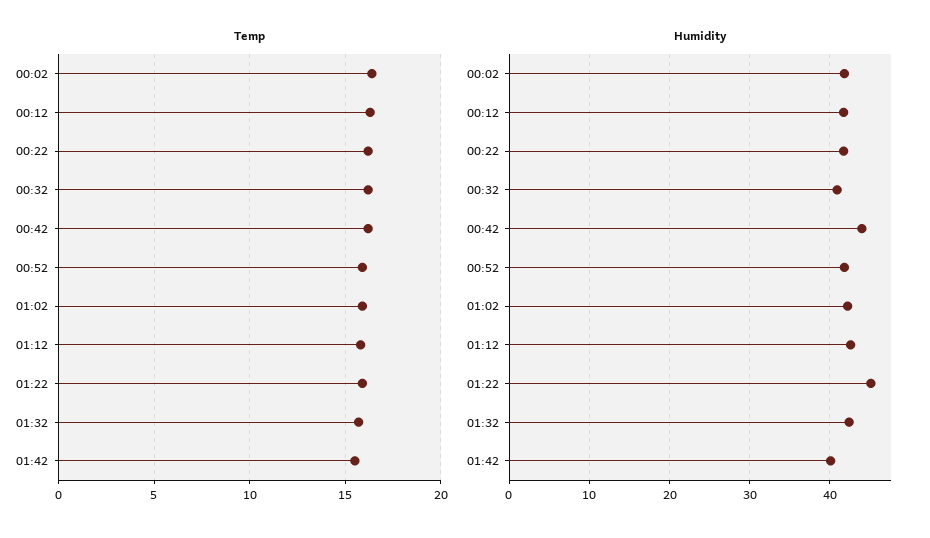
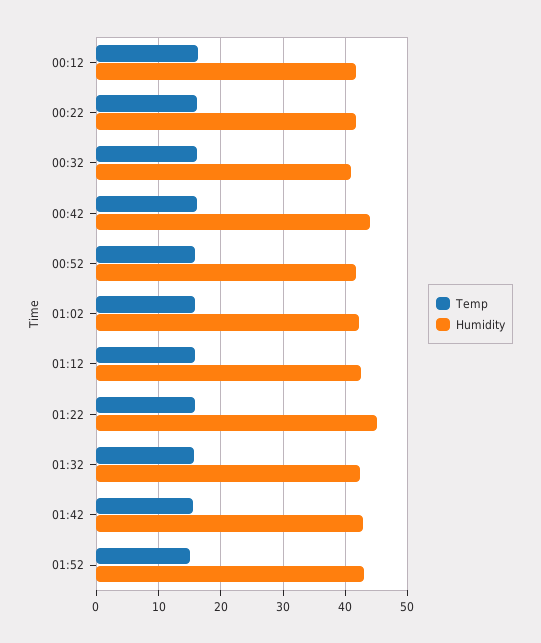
Temp, 00:02: 16.5 -> none
Humidity, 00:02: 42 -> none
Humidity, 01:42: 40 -> 43
Temp, 01:52: none -> 15
Humidity, 01:52: none -> 43

